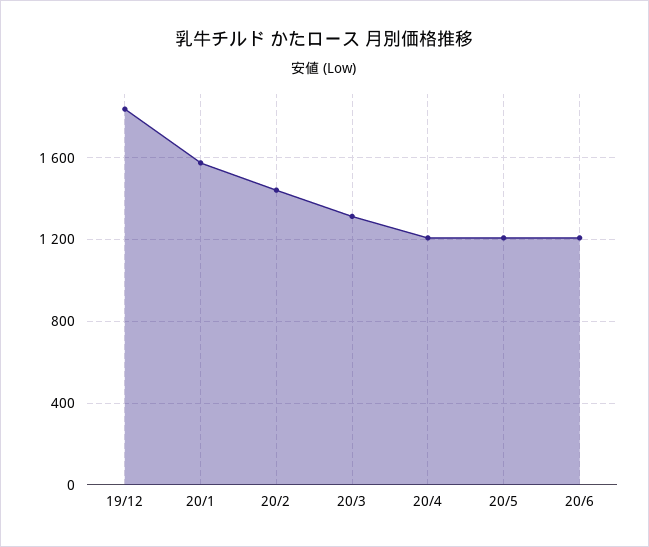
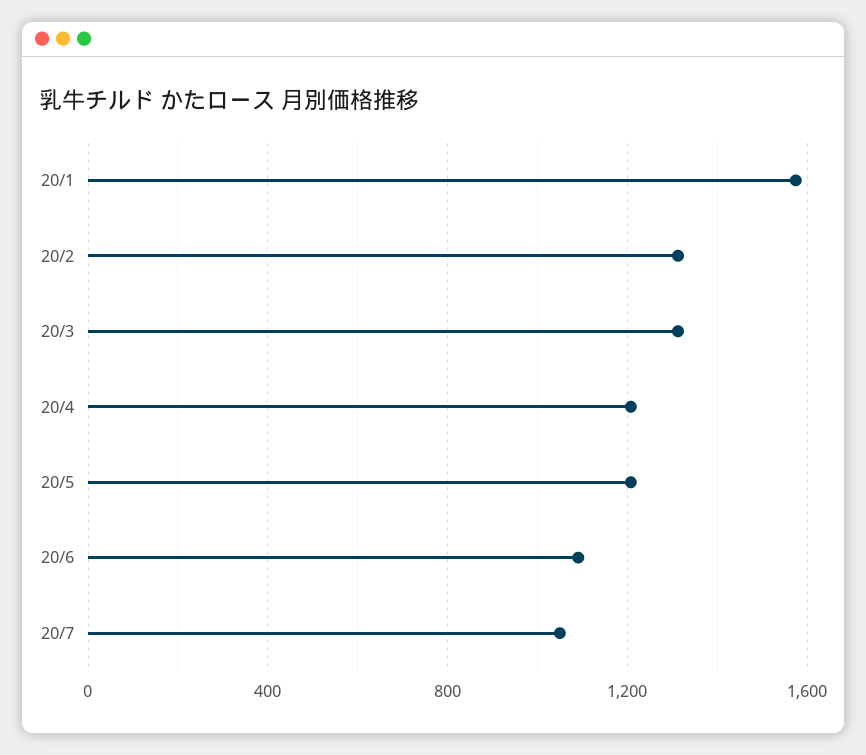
19/12: 1850 -> none
20/2: 1450 -> 1300
20/6: 1200 -> 1100
20/7: none -> 1050

